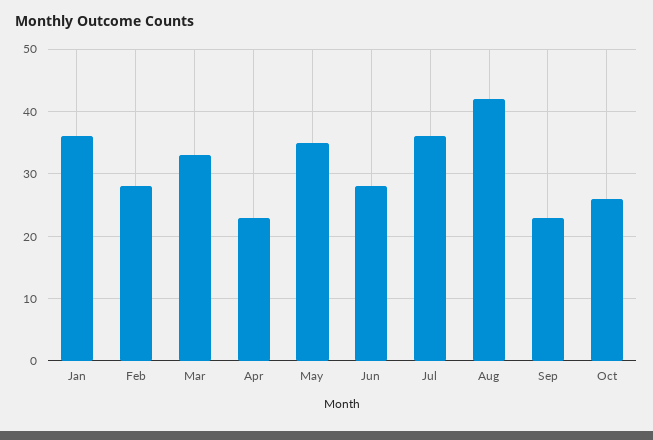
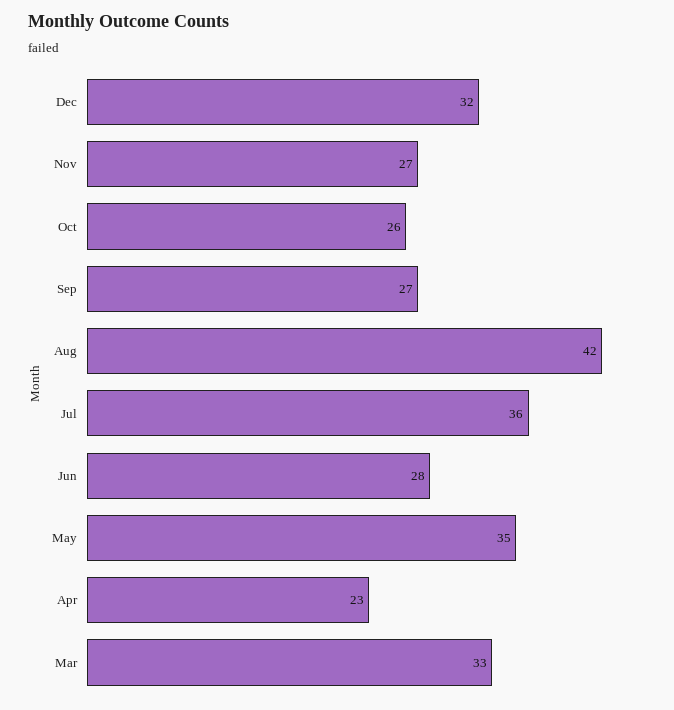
Jan: 36 -> none
Feb: 28 -> none
Sep: 23 -> 27
Dec: none -> 32
Nov: none -> 27

